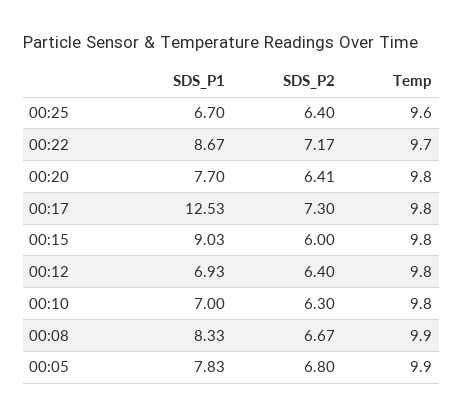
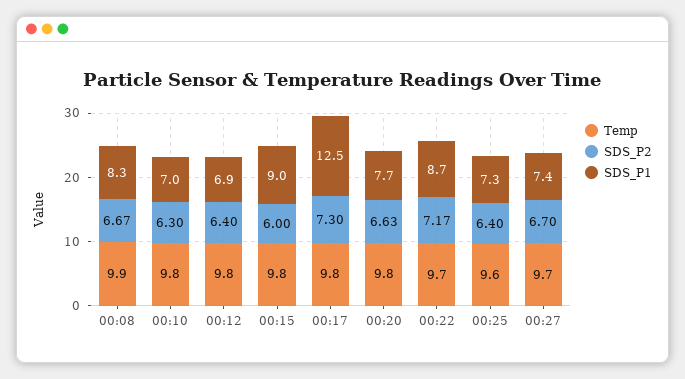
SDS_P1, 00:25: 6.7 -> 7.3
SDS_P2, 00:20: 6.41 -> 6.63
SDS_P1, 00:05: 7.83 -> none
SDS_P2, 00:05: 6.8 -> none
Temp, 00:05: 9.9 -> none
Temp, 00:27: none -> 9.7
SDS_P2, 00:27: none -> 6.7
SDS_P1, 00:27: none -> 7.4

